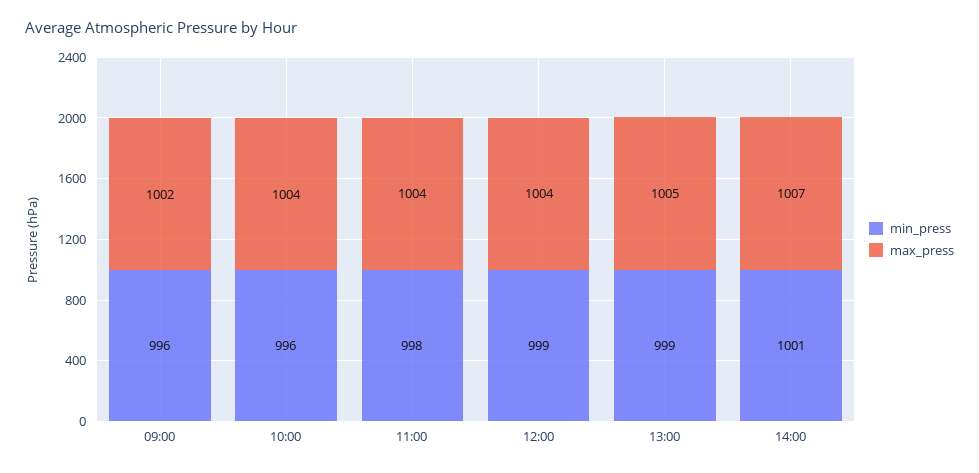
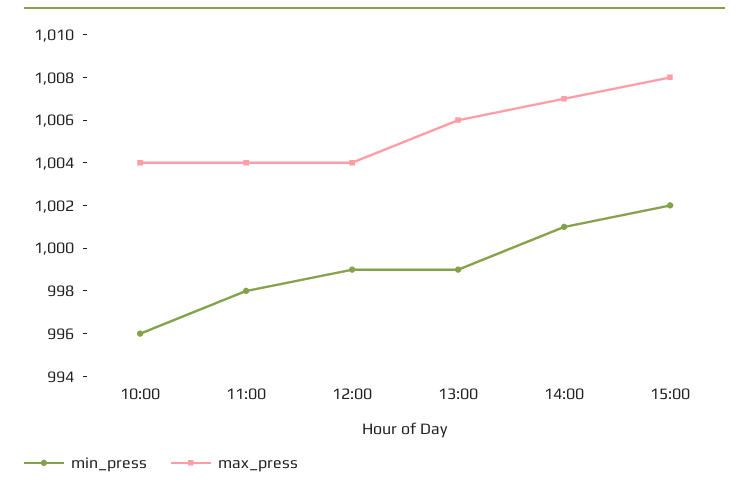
min_press, 09:00: 996 -> none
max_press, 09:00: 1002 -> none
max_press, 13:00: 1005 -> 1006
min_press, 15:00: none -> 1002
max_press, 15:00: none -> 1008

